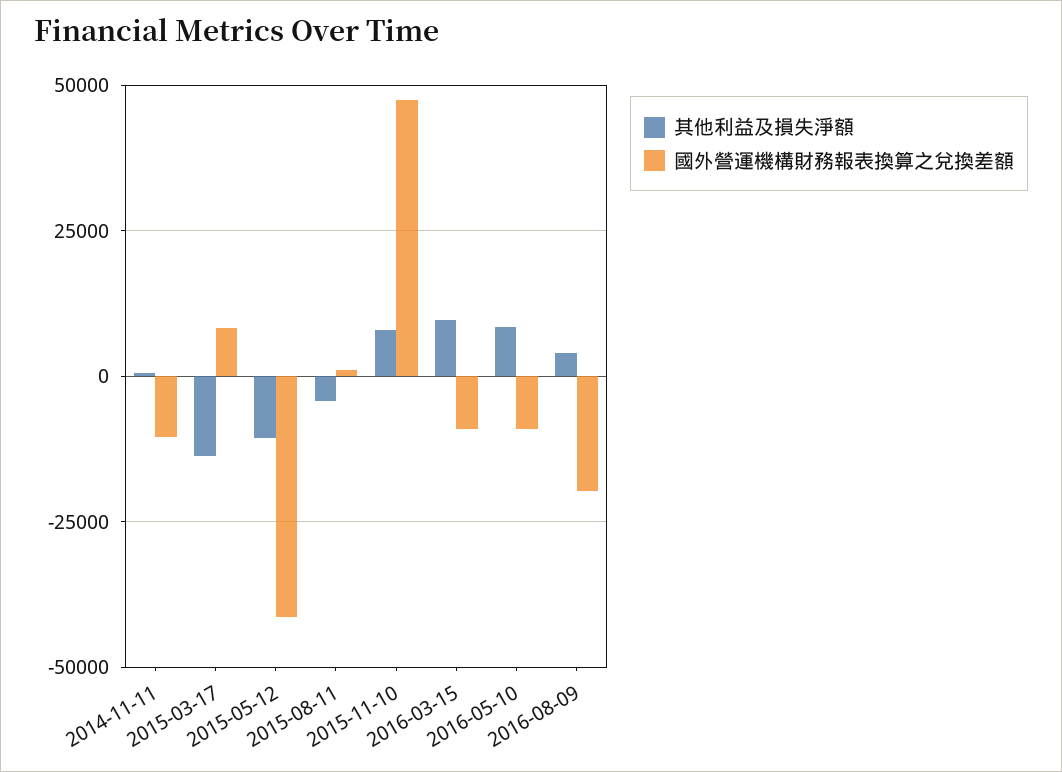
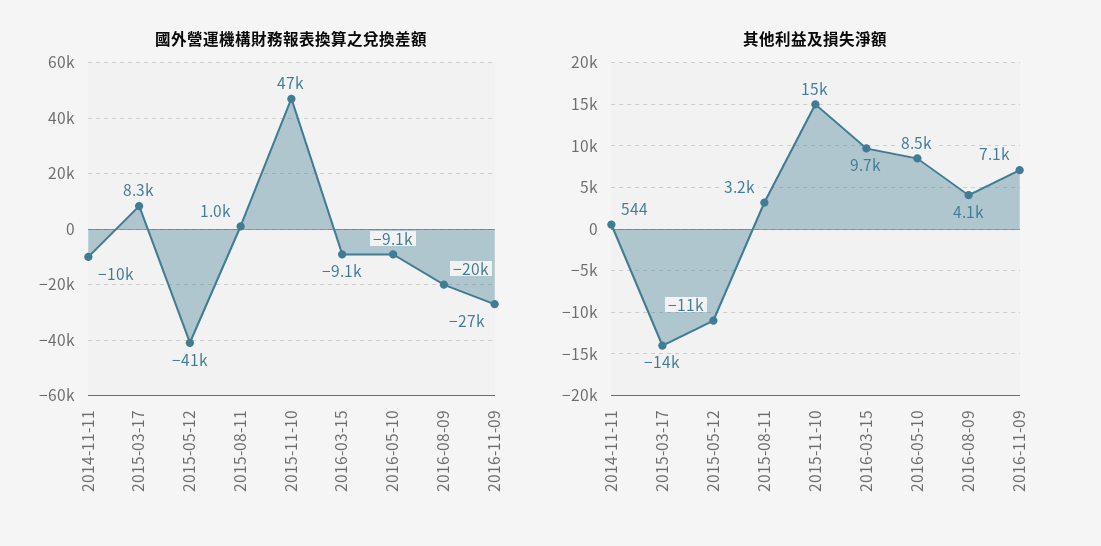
其他利益及損失淨額, 2015-08-11: -5000 -> 3200
其他利益及損失淨額, 2015-11-10: 7500 -> 15000
國外營運機構財務報表換算之兌換差額, 2016-11-09: none -> -27000
其他利益及損失淨額, 2016-11-09: none -> 7100

